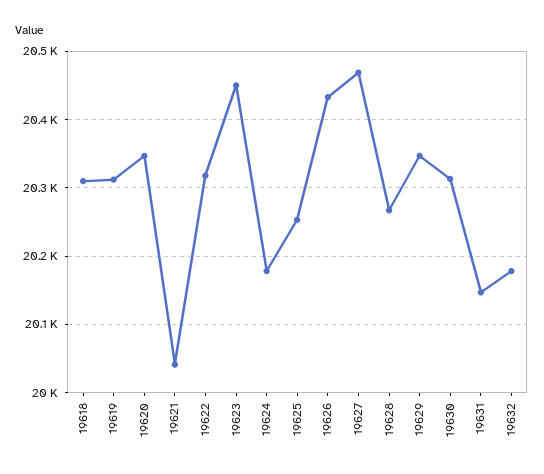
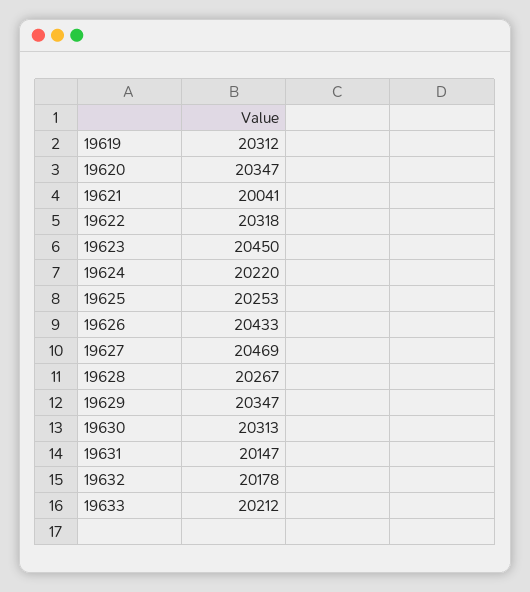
19618: 20310 -> none
19624: 20180 -> 20220
19633: none -> 20212

